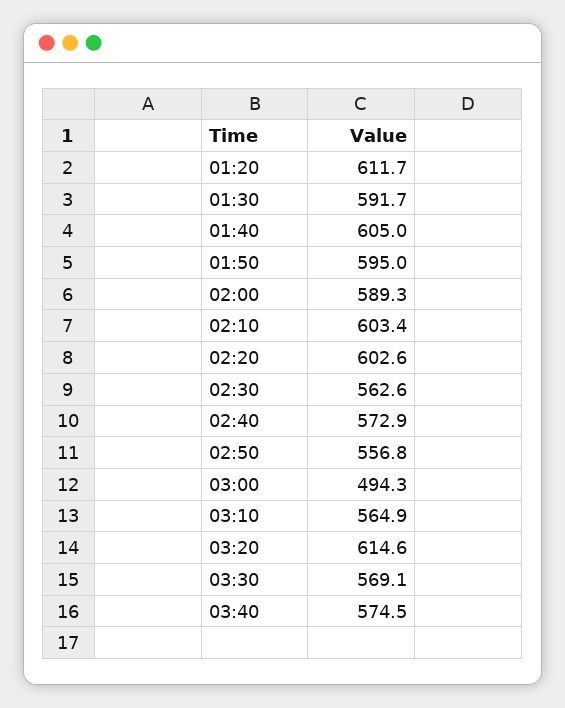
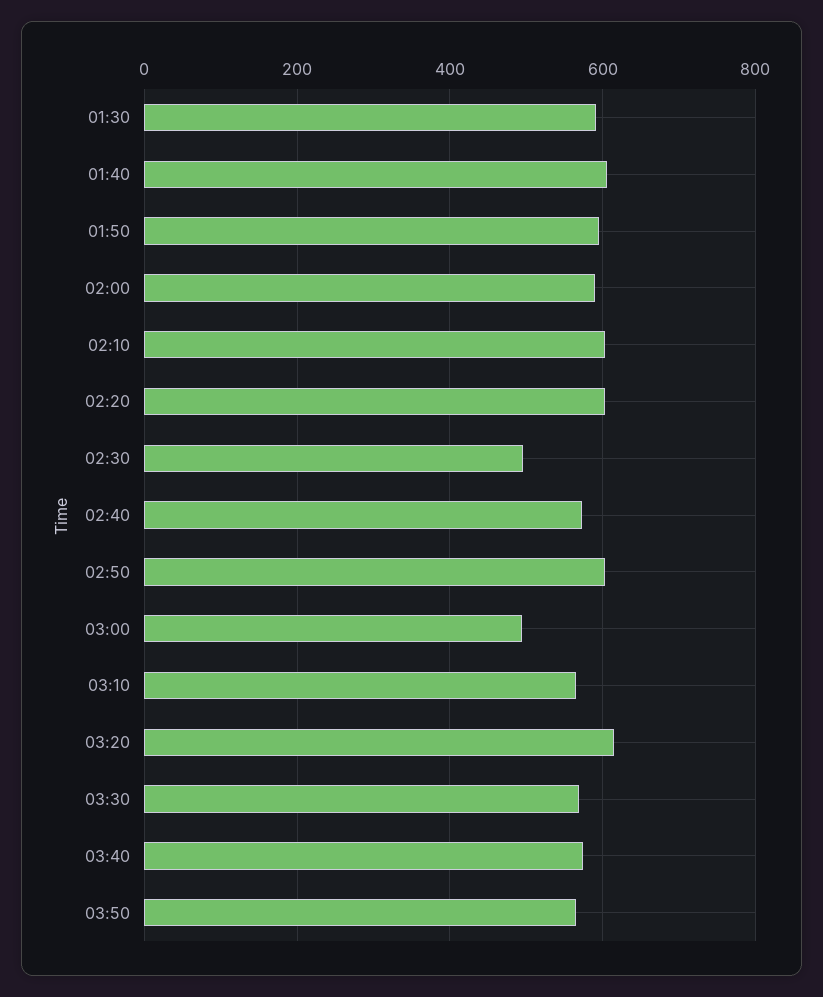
01:20: 611.7 -> none
02:30: 562.6 -> 500
02:50: 556.8 -> 600
03:50: none -> 560

